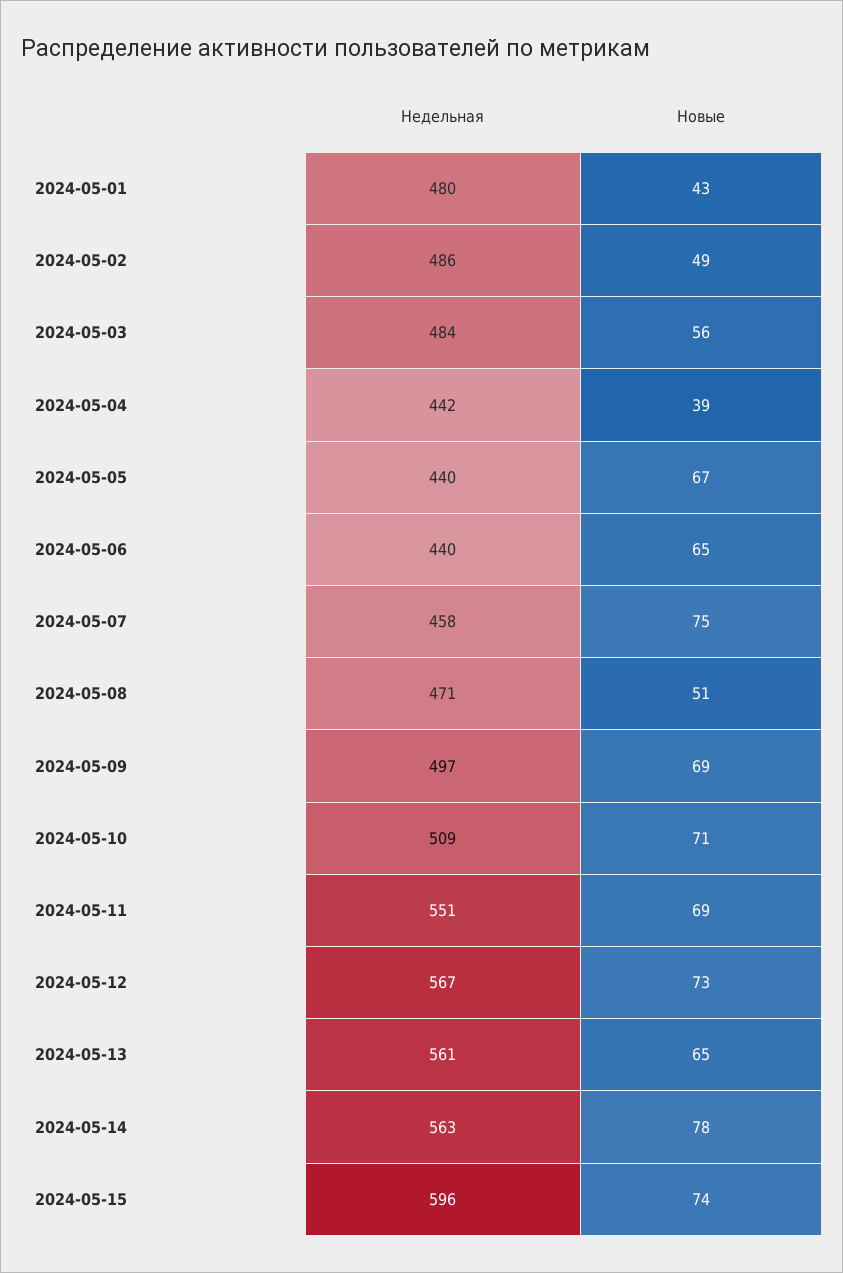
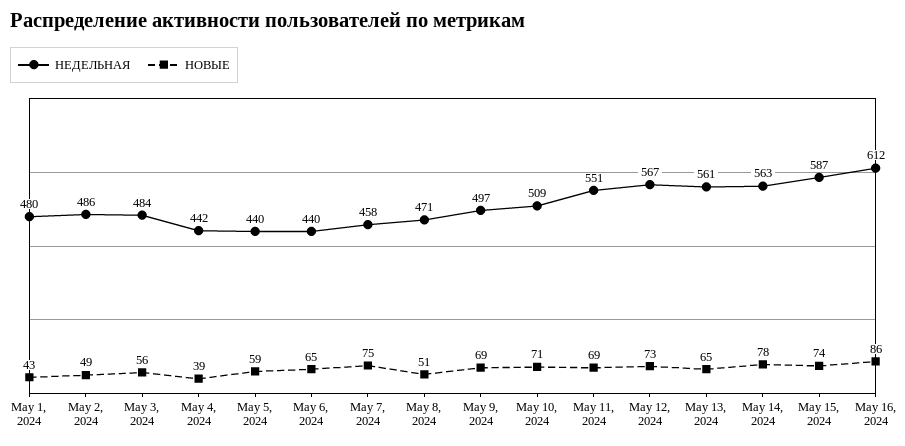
Новые, 2024-05-05: 67 -> 59
Недельная, 2024-05-15: 596 -> 587
Недельная, May 16, 2024: none -> 612
Новые, May 16, 2024: none -> 86

